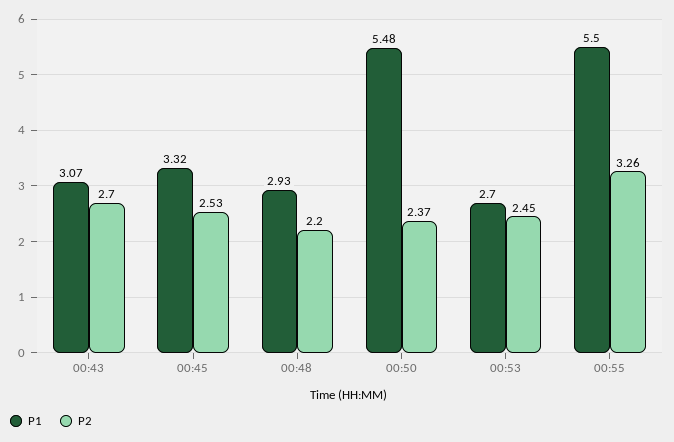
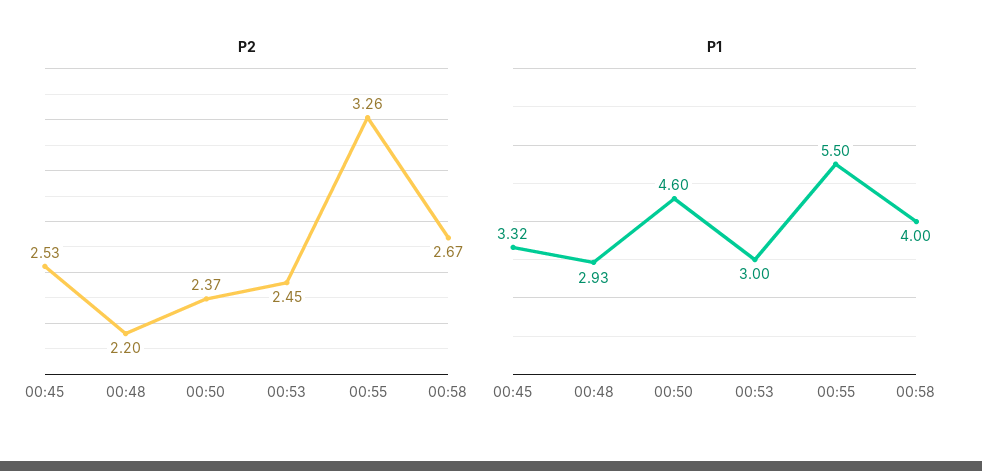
P1, 00:43: 3.07 -> none
P2, 00:43: 2.7 -> none
P1, 00:50: 5.48 -> 4.6
P1, 00:53: 2.7 -> 3
P2, 00:58: none -> 2.67
P1, 00:58: none -> 4

